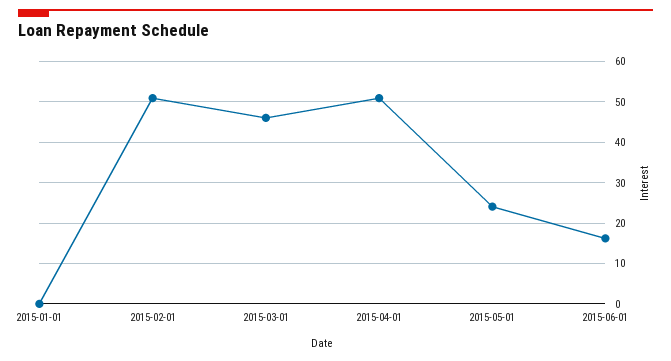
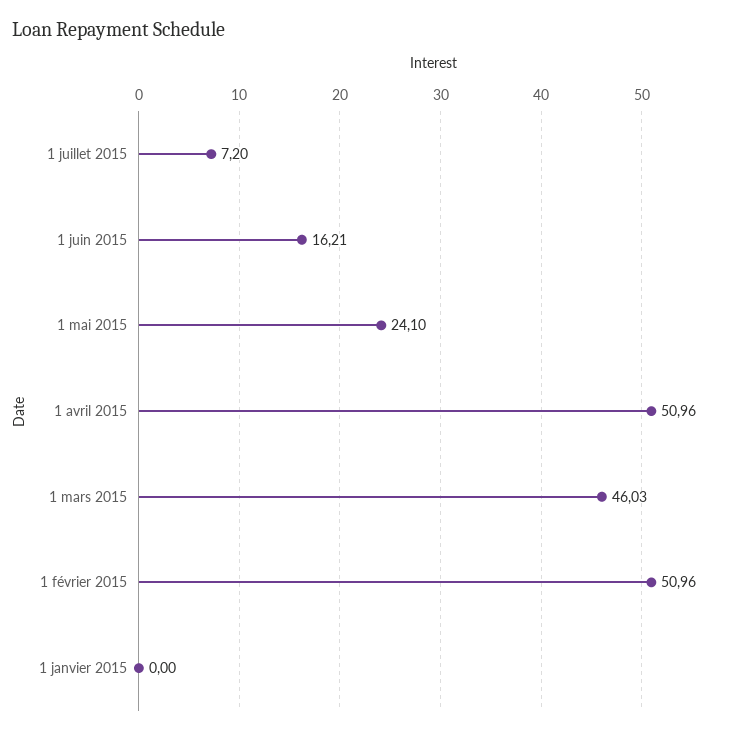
1 juillet 2015: none -> 7.2

